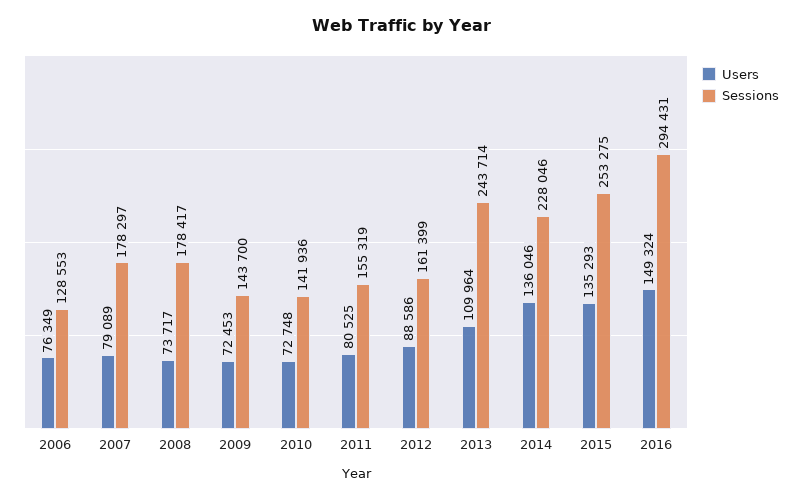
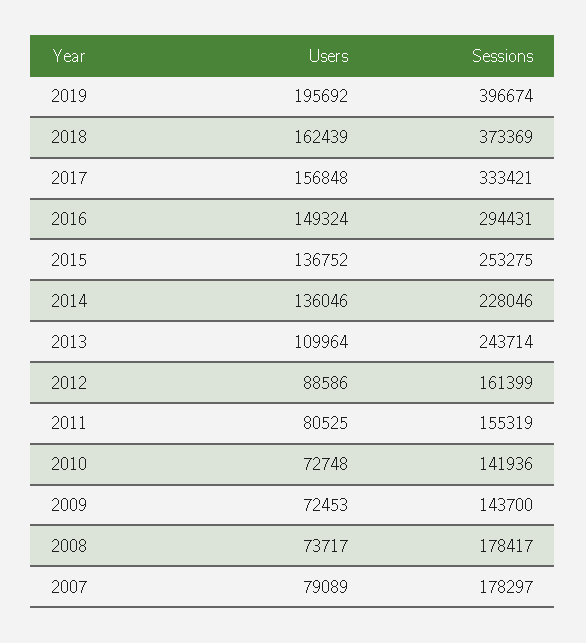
Users, 2006: 76349 -> none
Sessions, 2006: 128553 -> none
Users, 2015: 135293 -> 136752
Users, 2019: none -> 195692
Sessions, 2019: none -> 396674
Users, 2018: none -> 162439
Sessions, 2018: none -> 373369
Users, 2017: none -> 156848
Sessions, 2017: none -> 333421

